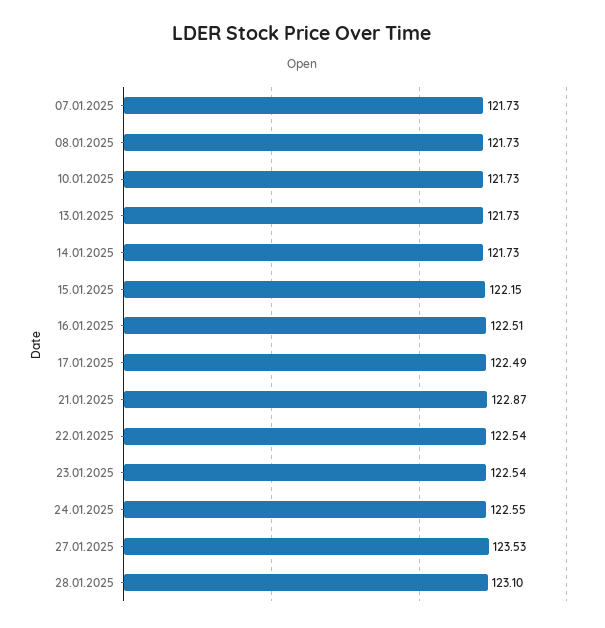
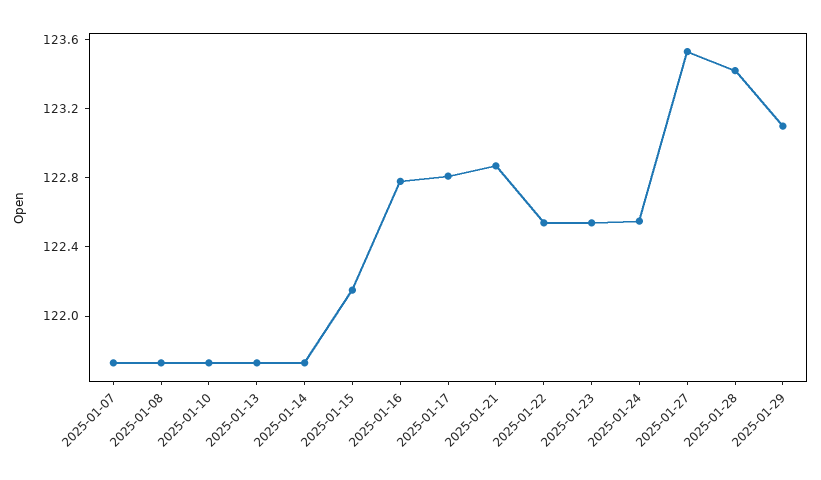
16.01.2025: 122.51 -> 122.8
17.01.2025: 122.49 -> 122.8
28.01.2025: 123.1 -> 123.4
2025-01-29: none -> 123.1

